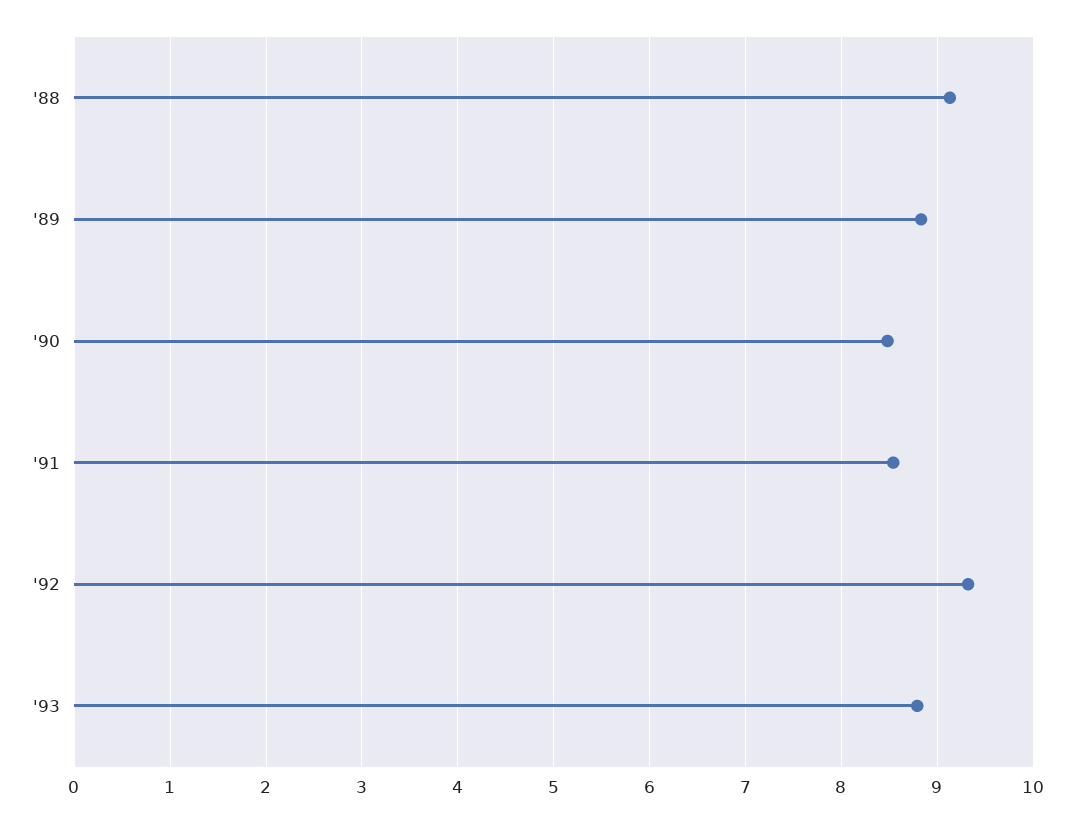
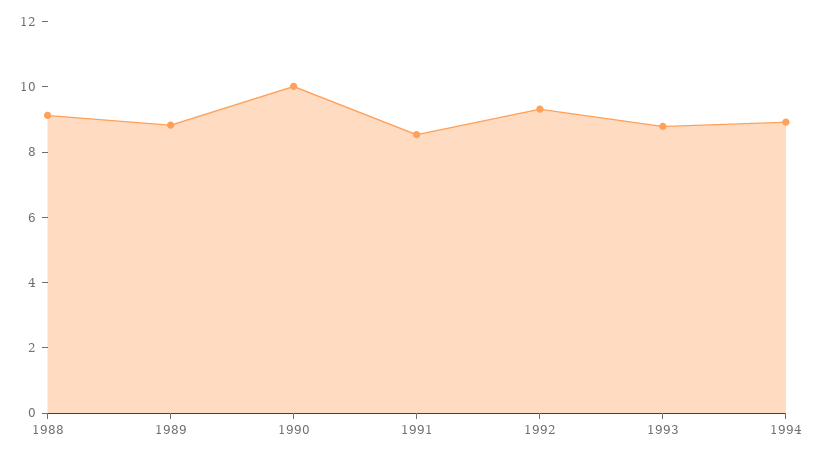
'90: 8.5 -> 10
1994: none -> 9

